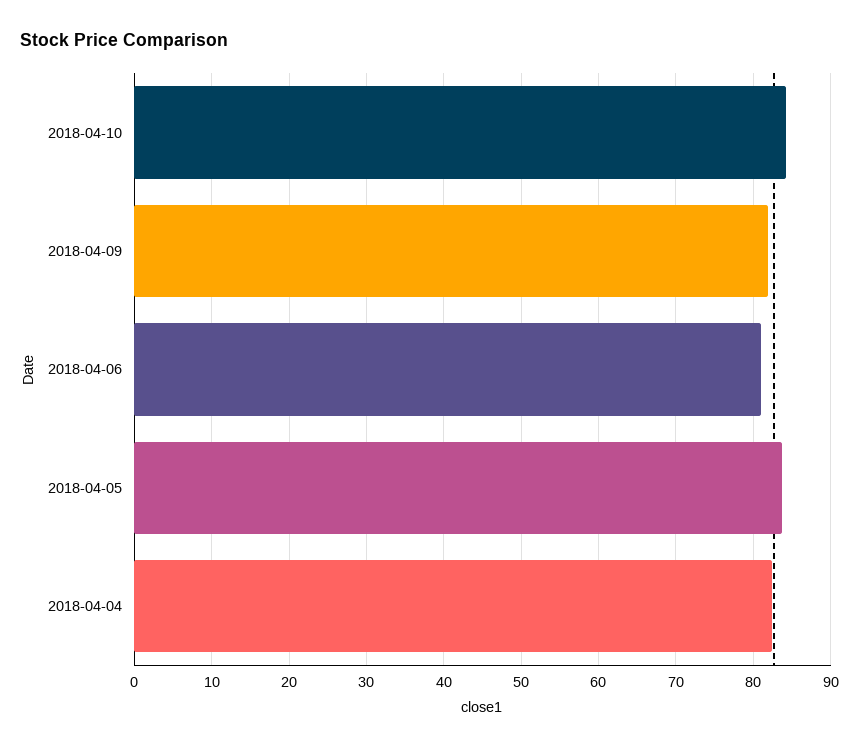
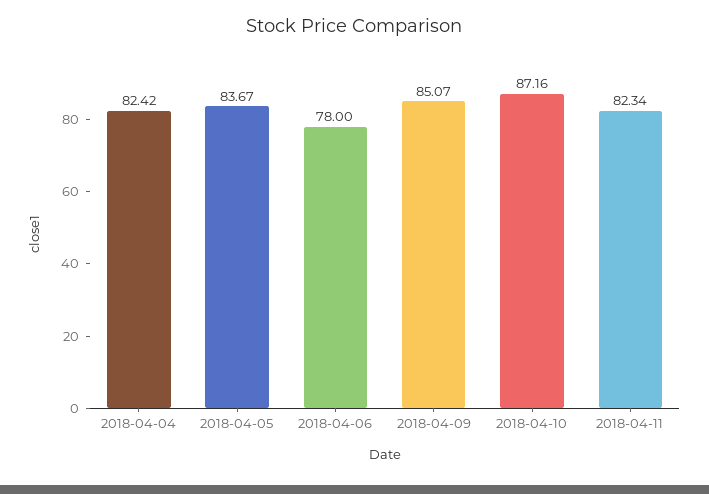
2018-04-10: 84 -> 87.16
2018-04-09: 82 -> 85.07
2018-04-06: 81 -> 78
2018-04-11: none -> 82.34

